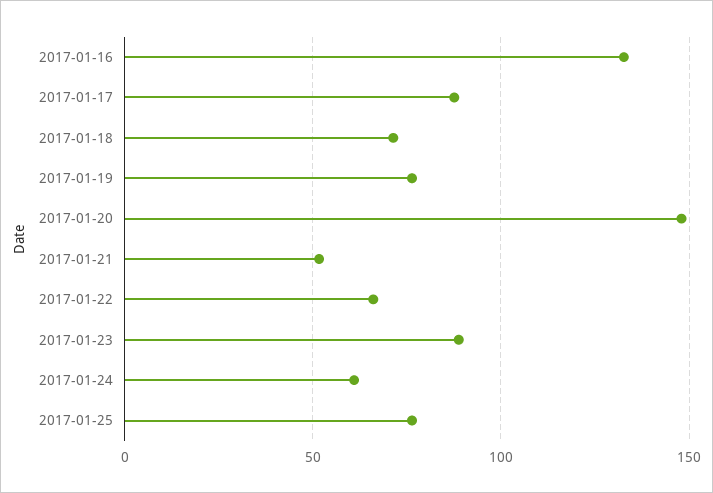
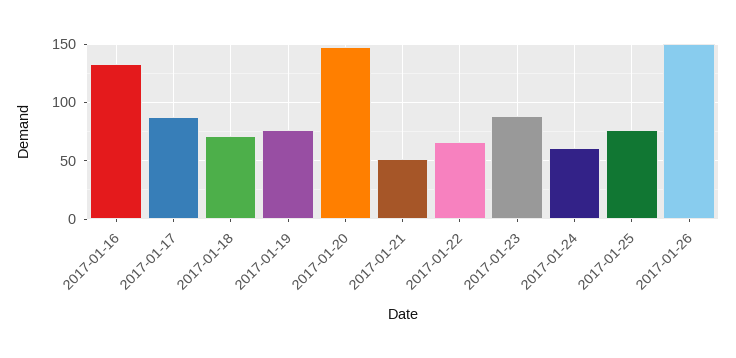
2017-01-26: none -> 150

